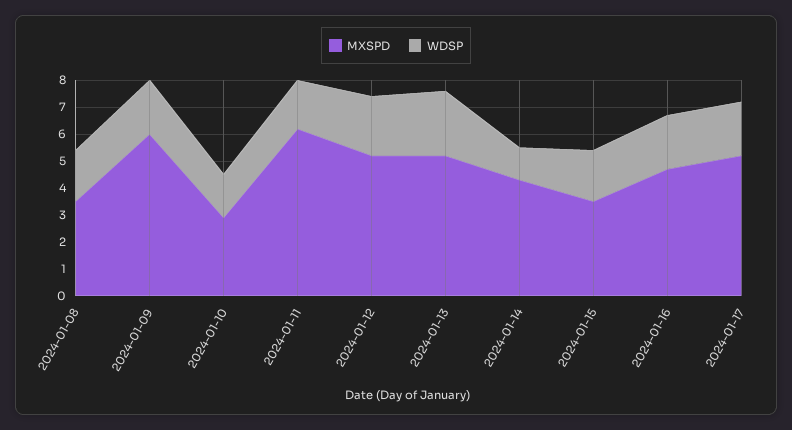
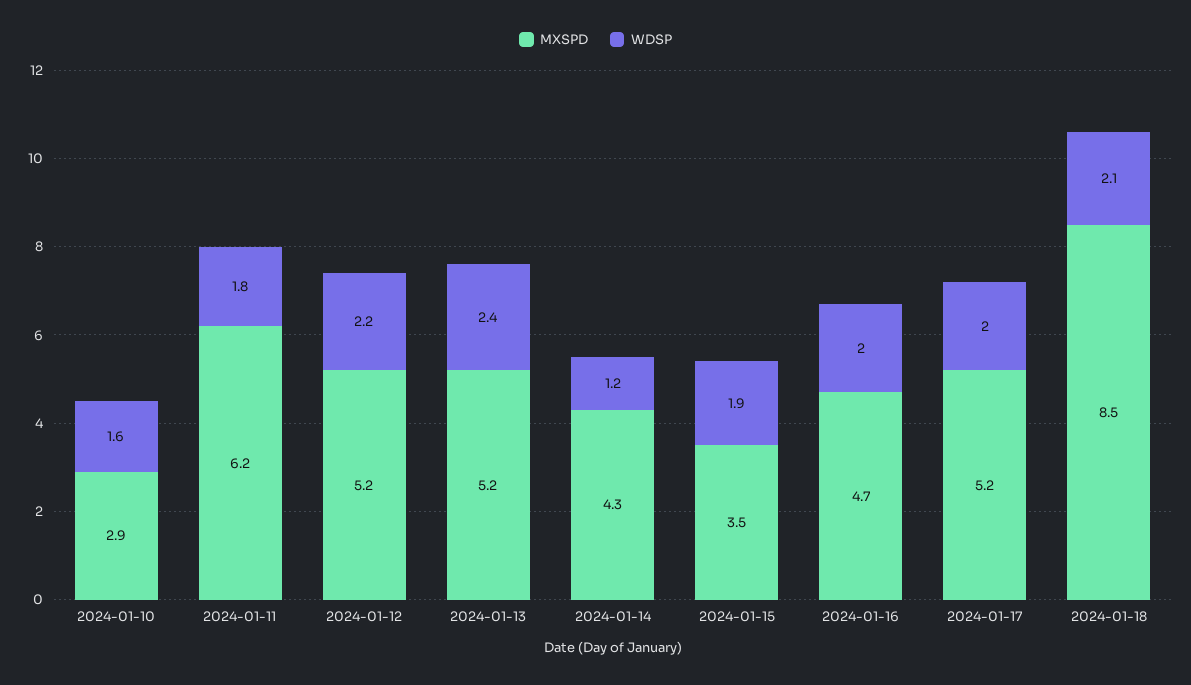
MXSPD, 2024-01-08: 3.5 -> none
WDSP, 2024-01-08: 2 -> none
MXSPD, 2024-01-09: 6 -> none
WDSP, 2024-01-09: 2 -> none
MXSPD, 2024-01-18: none -> 8.5
WDSP, 2024-01-18: none -> 2.1

